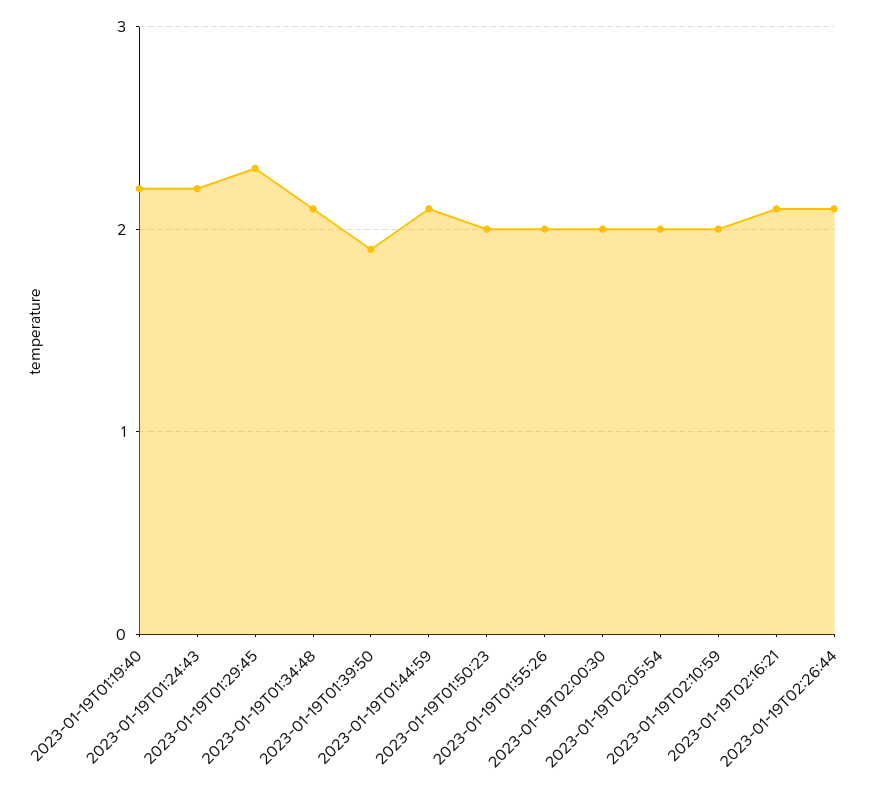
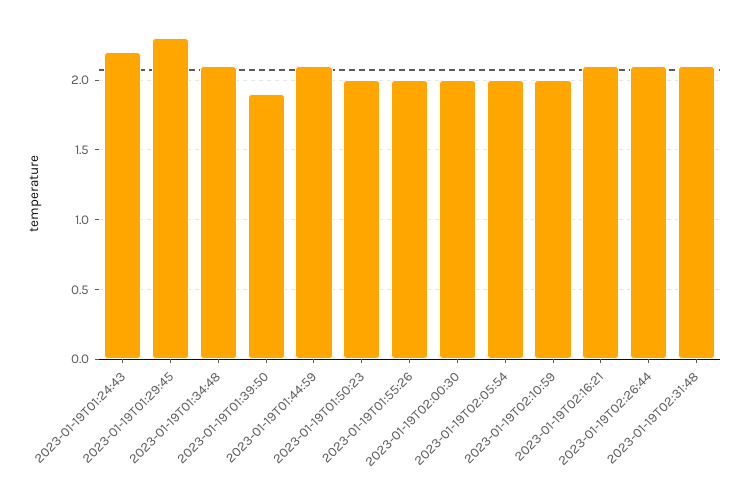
2023-01-19T01:19:40: 2.2 -> none
2023-01-19T02:31:48: none -> 2.1

